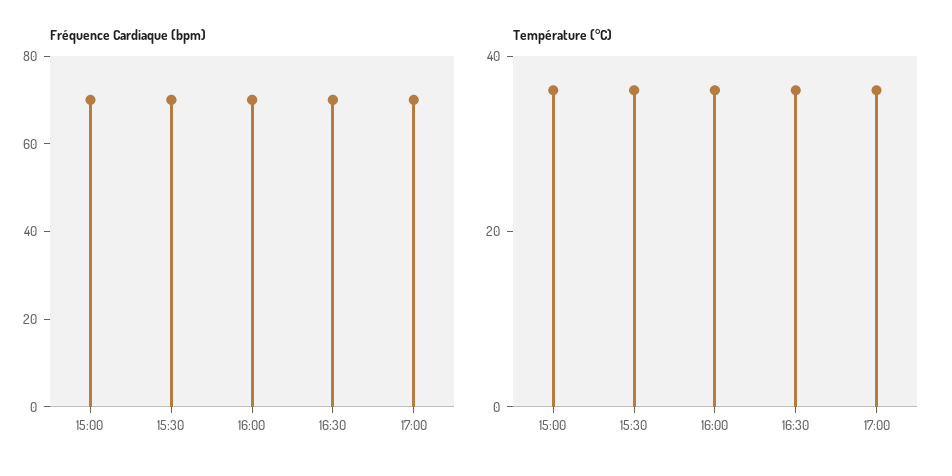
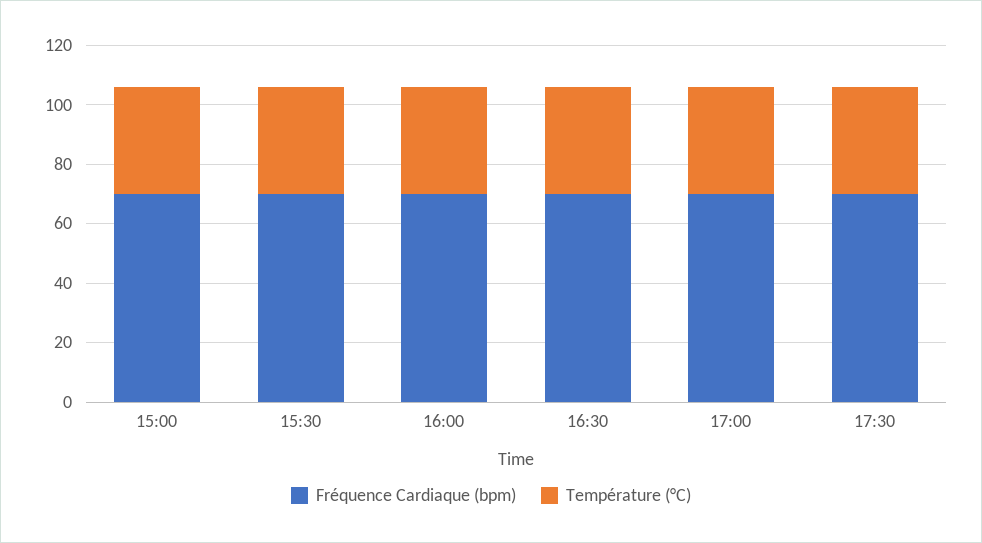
Fréquence Cardiaque (bpm), 17:30: none -> 70
Température (°C), 17:30: none -> 35

